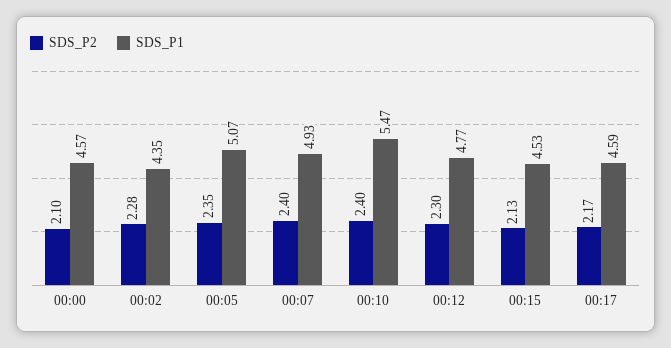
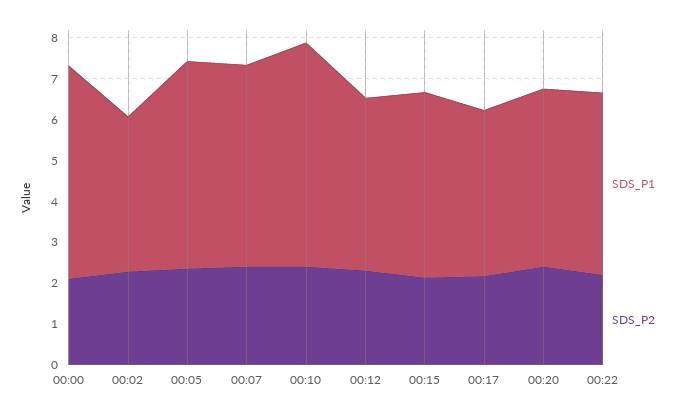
SDS_P1, 00:00: 4.57 -> 5.2
SDS_P1, 00:02: 4.35 -> 3.8
SDS_P1, 00:12: 4.77 -> 4.2
SDS_P1, 00:17: 4.59 -> 4
SDS_P1, 00:20: none -> 4.4
SDS_P2, 00:20: none -> 2.4
SDS_P1, 00:22: none -> 4.4
SDS_P2, 00:22: none -> 2.2

